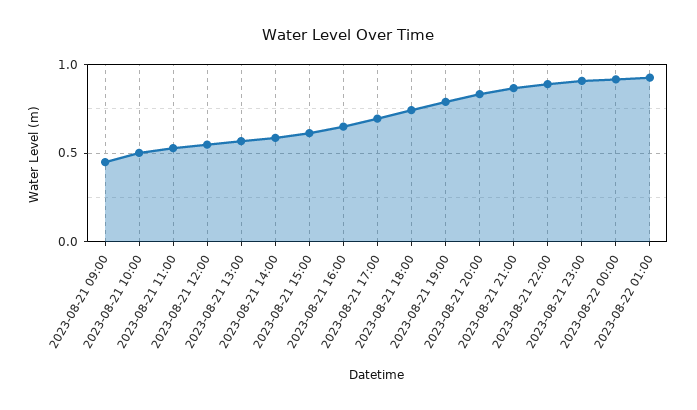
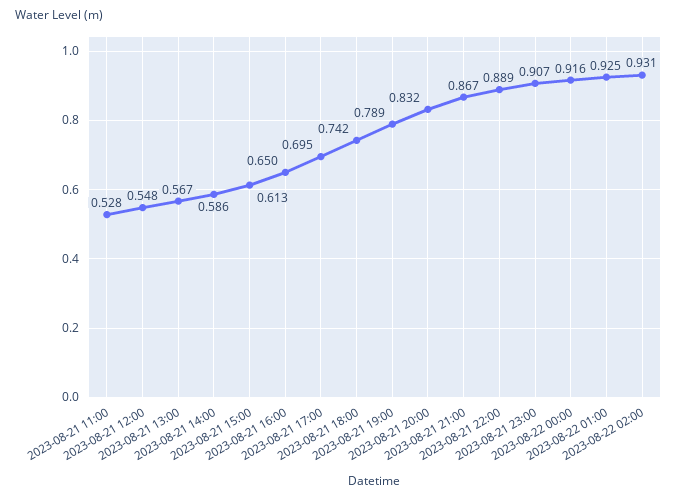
2023-08-21 09:00: 0.45 -> none
2023-08-21 10:00: 0.5 -> none
2023-08-22 02:00: none -> 0.931

